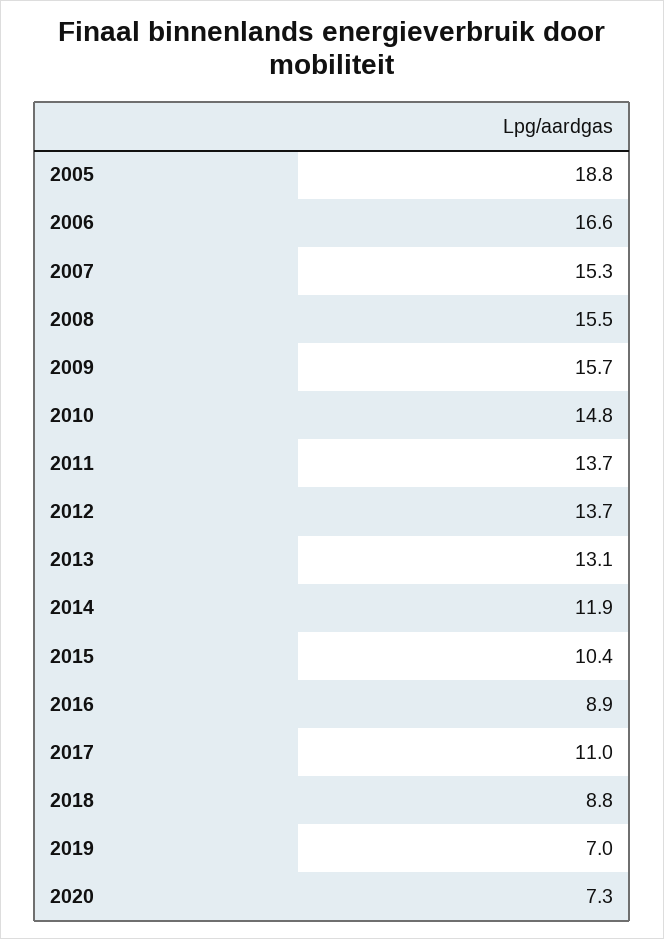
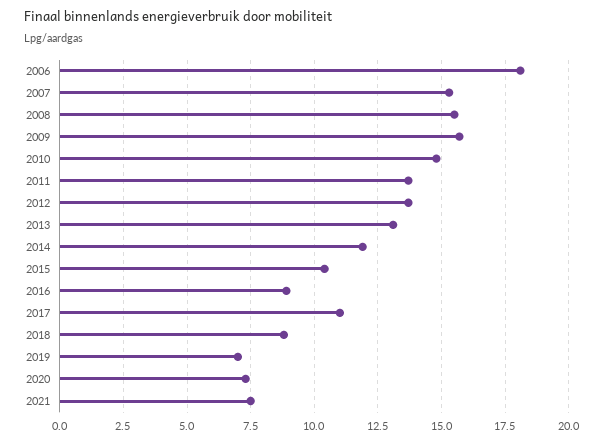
2005: 18.8 -> none
2006: 16.6 -> 18
2021: none -> 7.5

